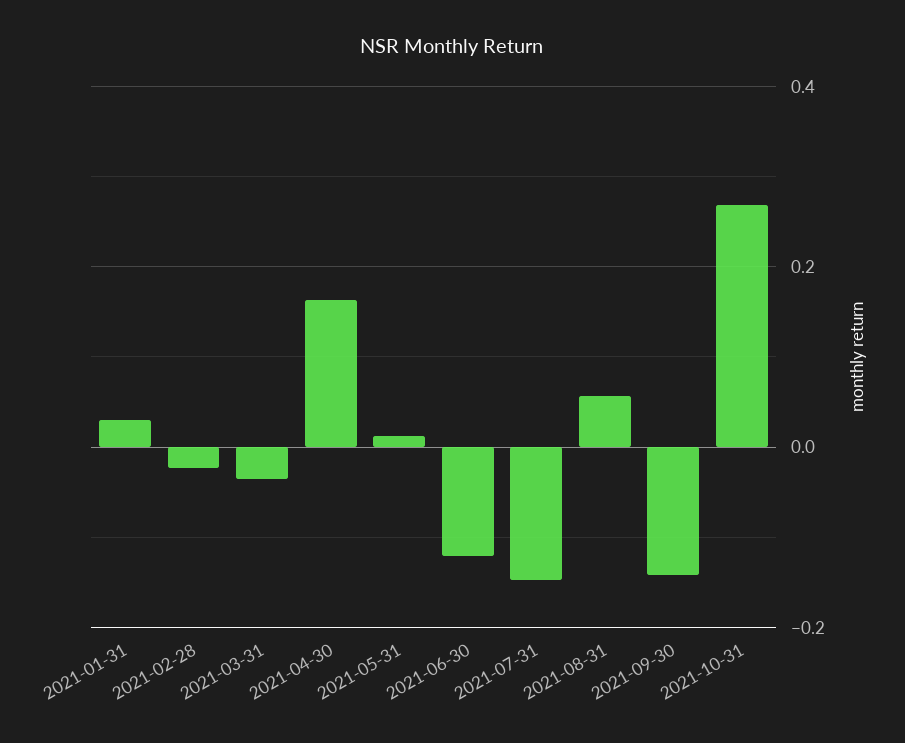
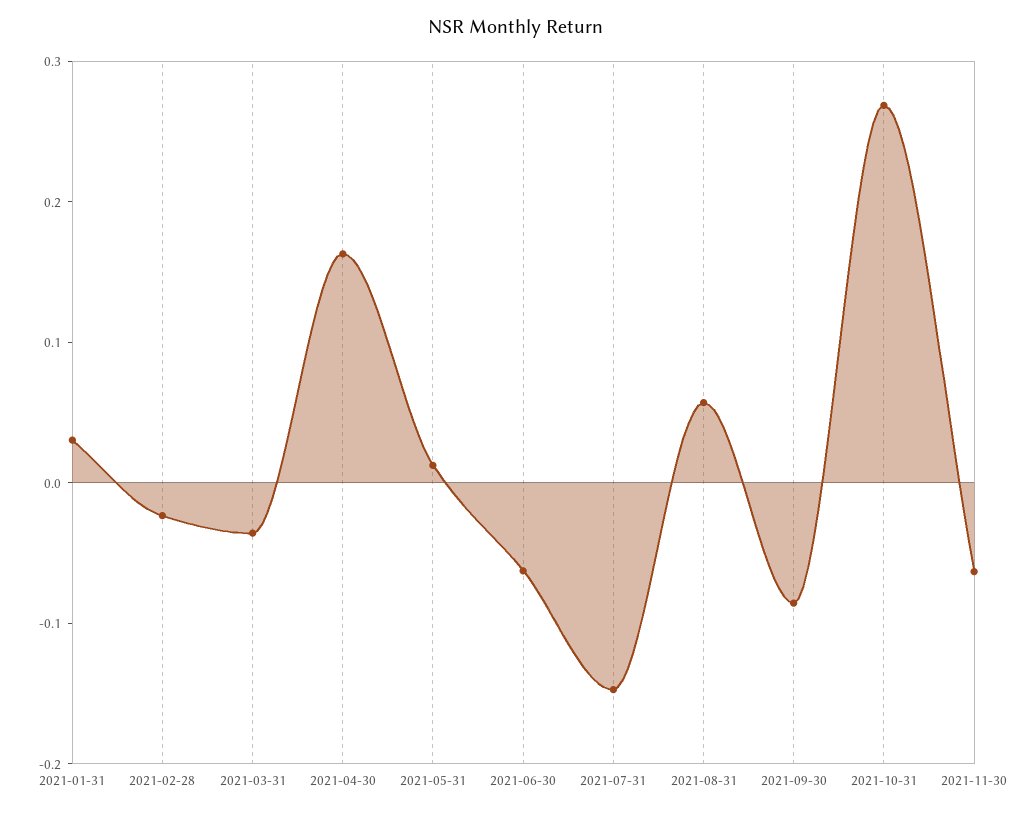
2021-06-30: -0.12 -> -0.06
2021-09-30: -0.14 -> -0.08
2021-11-30: none -> -0.06

